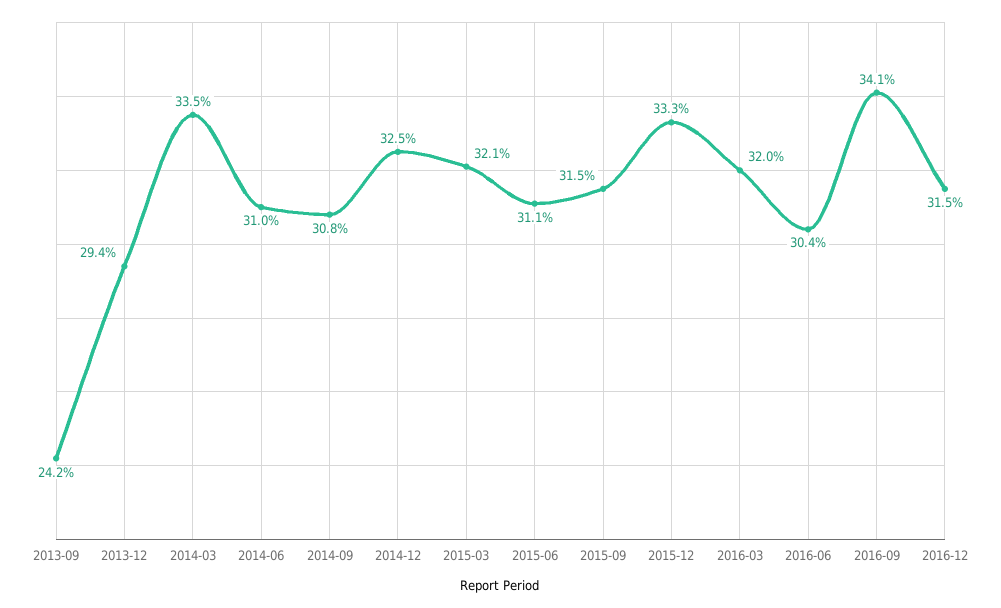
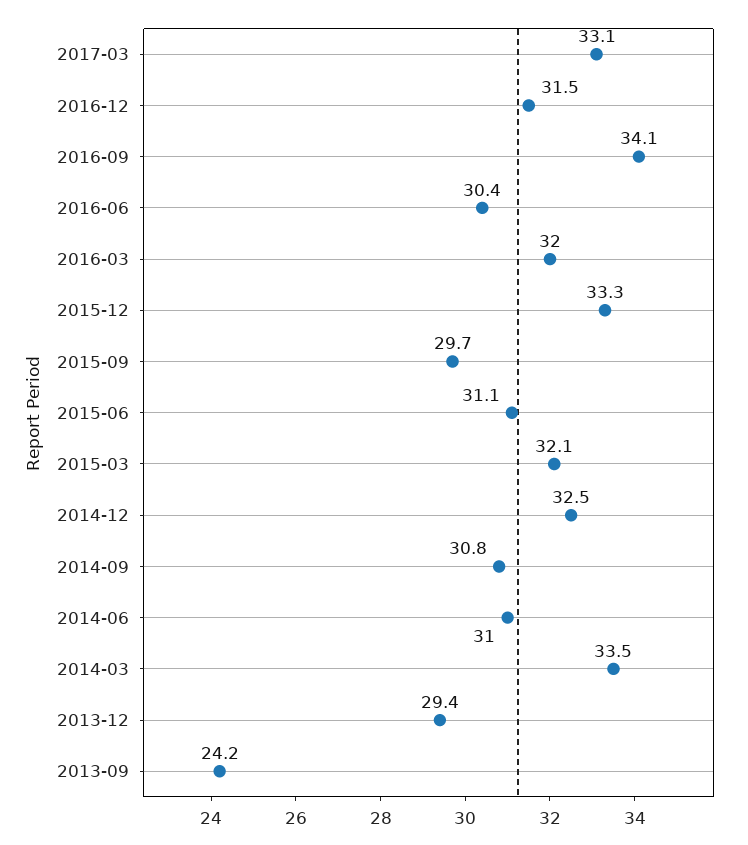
2015-09: 31.5 -> 29.7
2017-03: none -> 33.1

